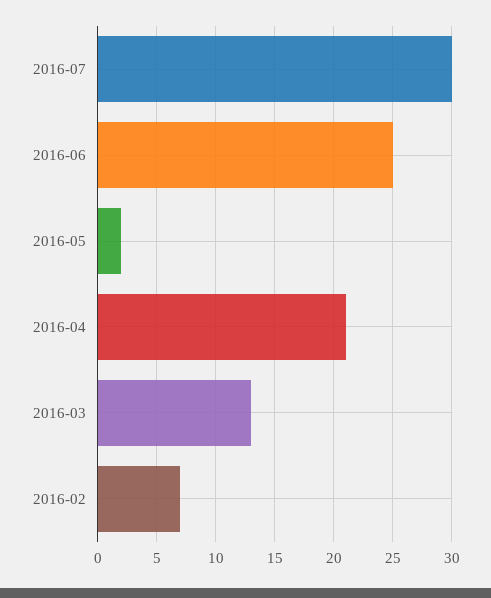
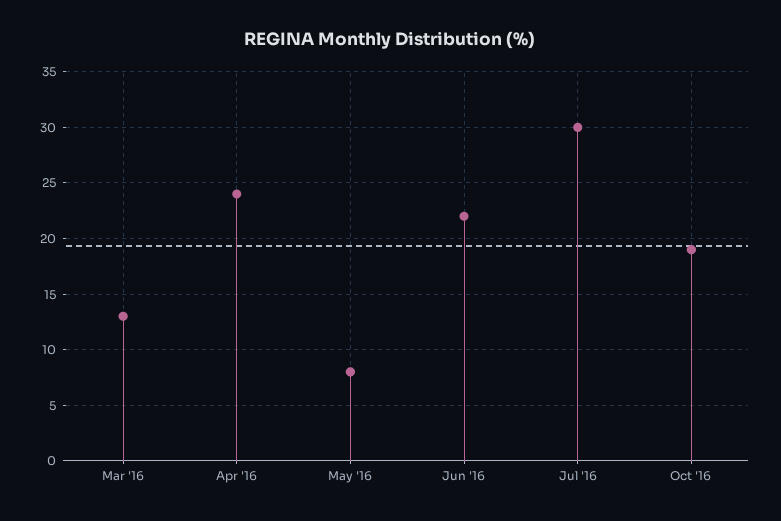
2016-06: 25 -> 22
2016-05: 2 -> 8
2016-04: 21 -> 24
2016-02: 7 -> none
Oct '16: none -> 19

